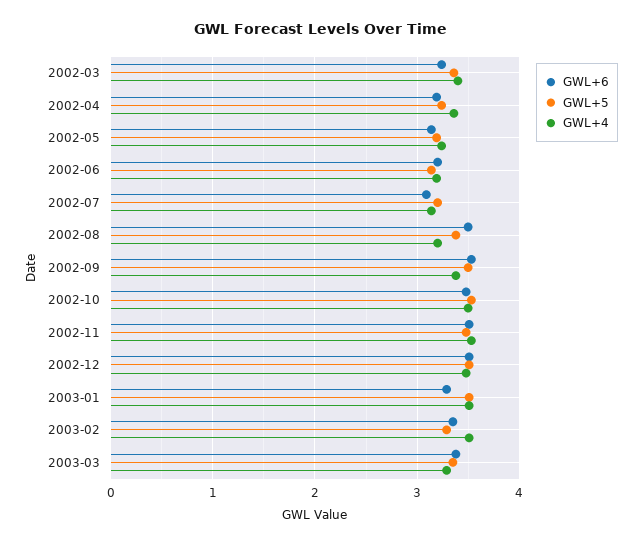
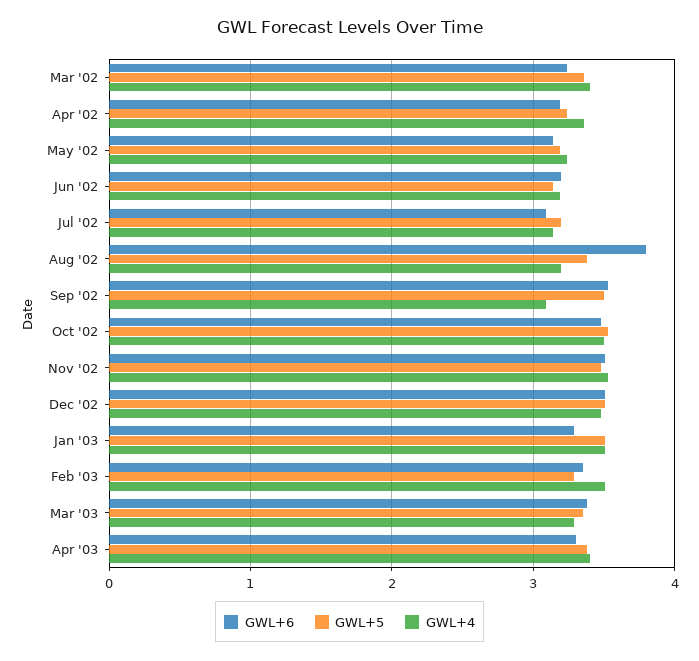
GWL+6, 2002-08: 3.5 -> 3.8
GWL+4, 2002-09: 3.4 -> 3.1
GWL+6, Apr '03: none -> 3.3
GWL+5, Apr '03: none -> 3.4
GWL+4, Apr '03: none -> 3.4

